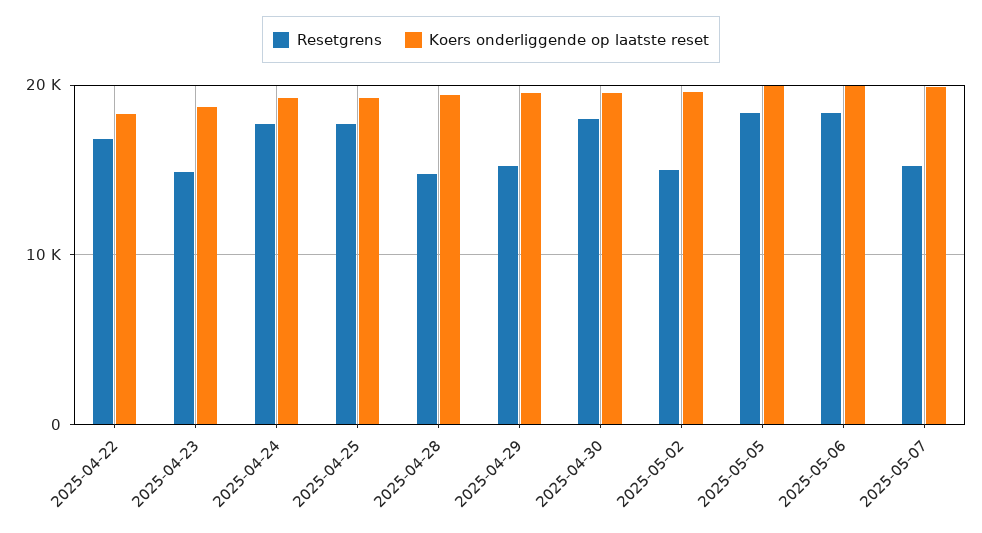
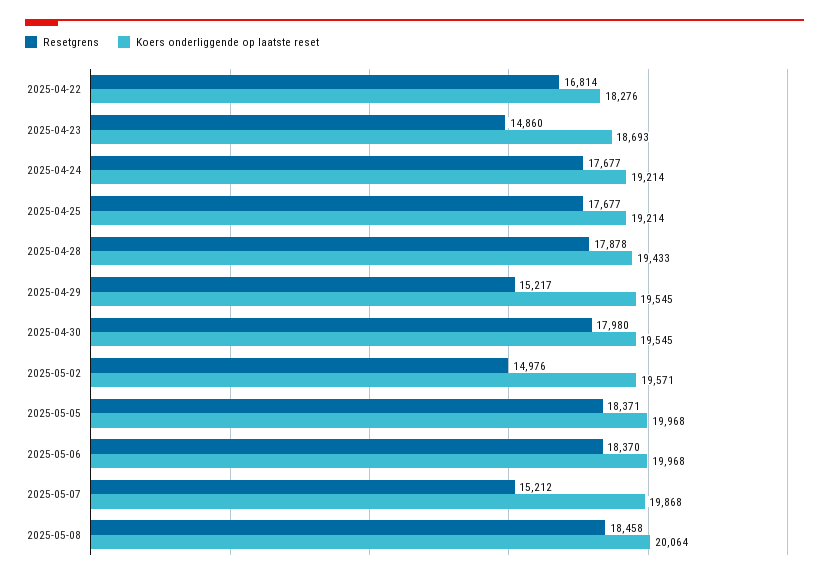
Resetgrens, 2025-04-28: 15000 -> 17878
Resetgrens, 2025-05-08: none -> 18458
Koers onderliggende op laatste reset, 2025-05-08: none -> 20064

